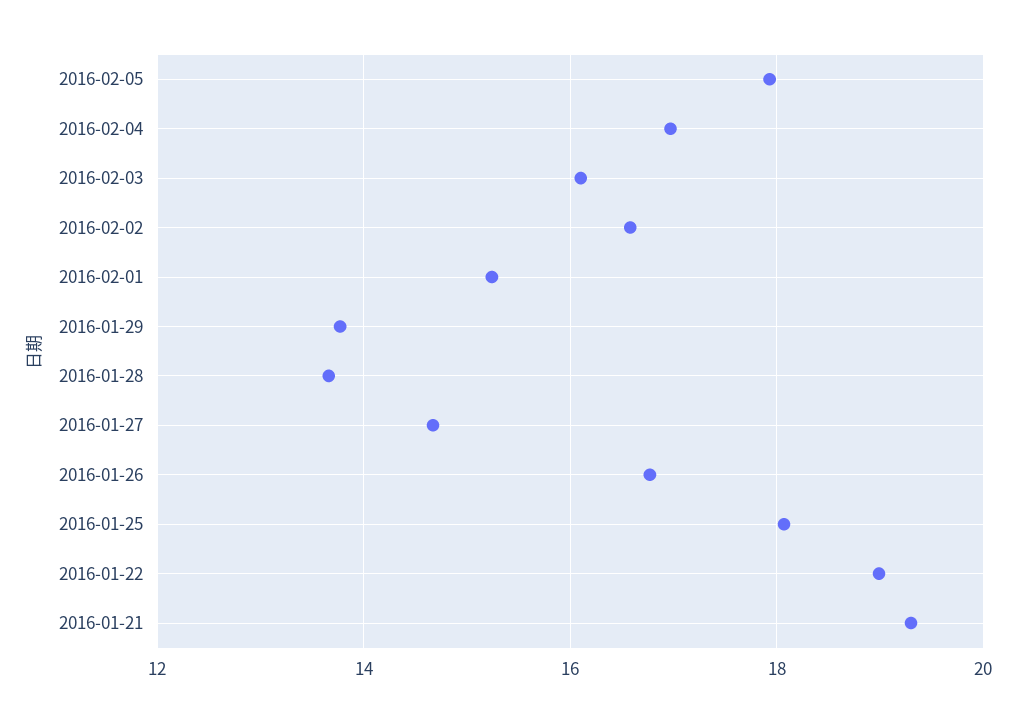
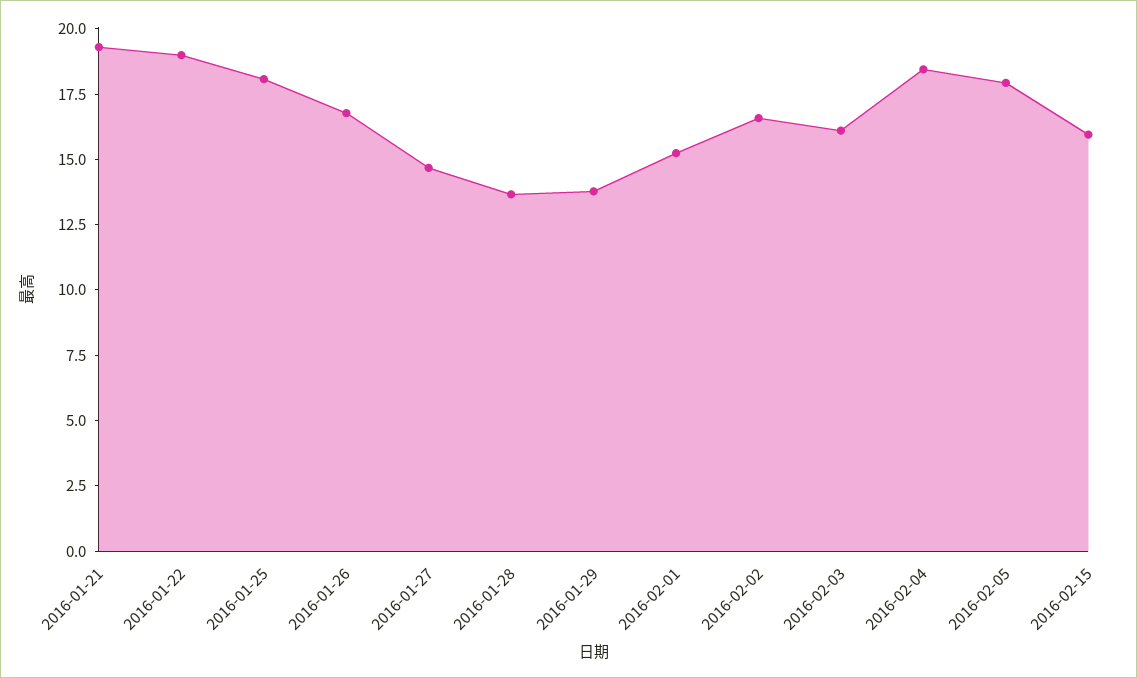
2016-02-04: 17 -> 18.5
2016-02-15: none -> 16

